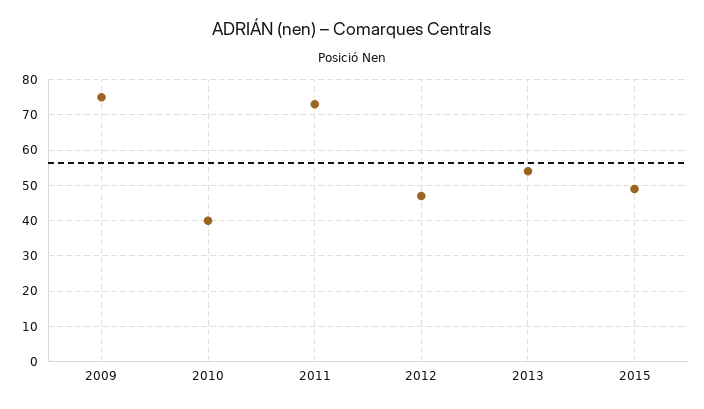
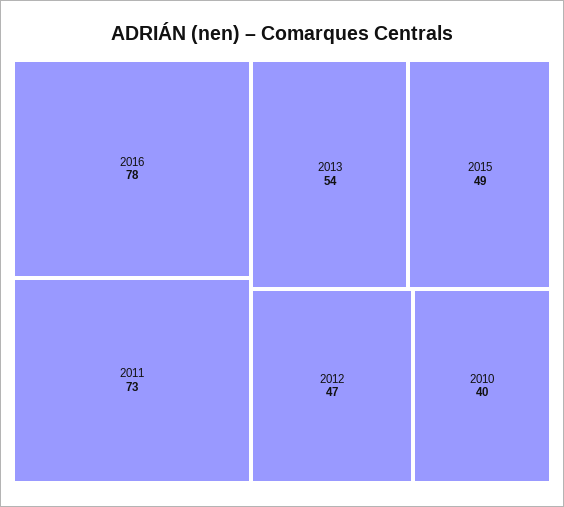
2009: 75 -> none
2016: none -> 78

